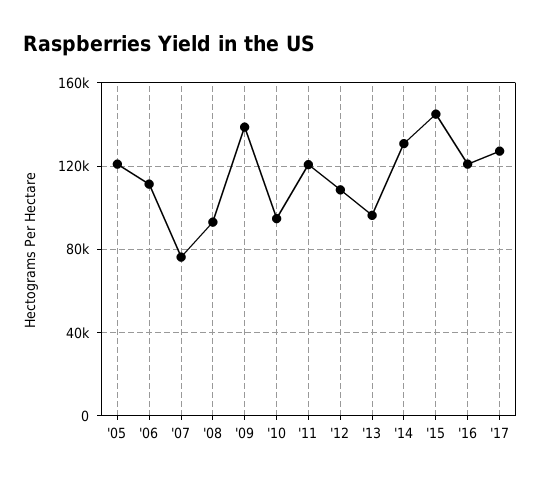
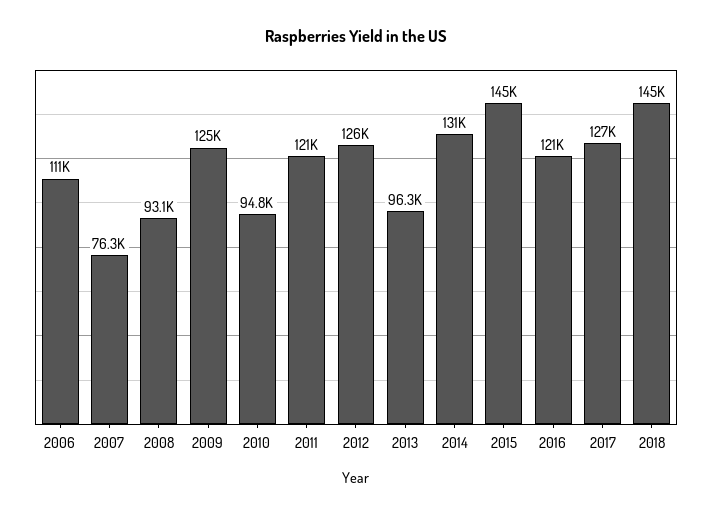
'05: 120000 -> none
'09: 140000 -> 125000
'12: 110000 -> 126000
2018: none -> 145000

